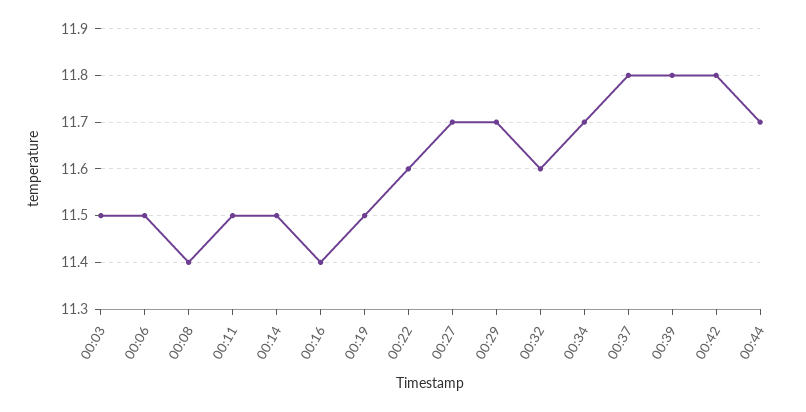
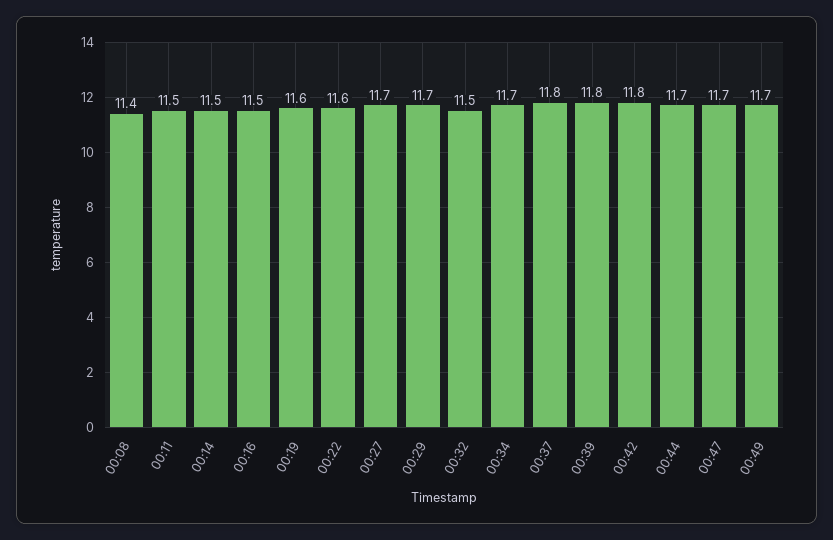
00:03: 11.5 -> none
00:06: 11.5 -> none
00:16: 11.4 -> 11.5
00:19: 11.5 -> 11.6
00:32: 11.6 -> 11.5
00:47: none -> 11.7
00:49: none -> 11.7

